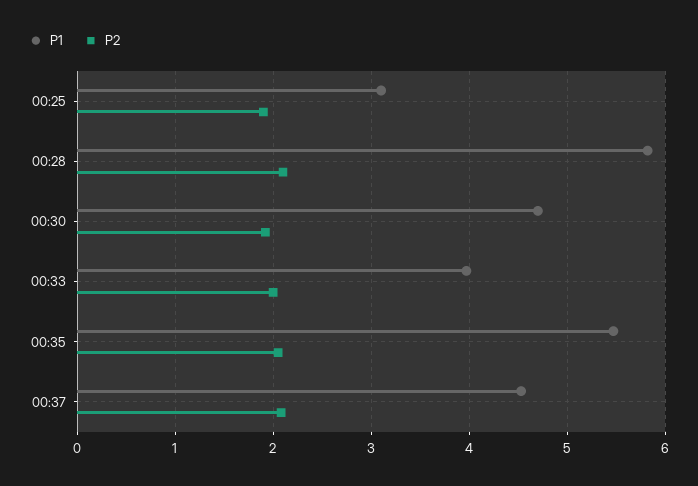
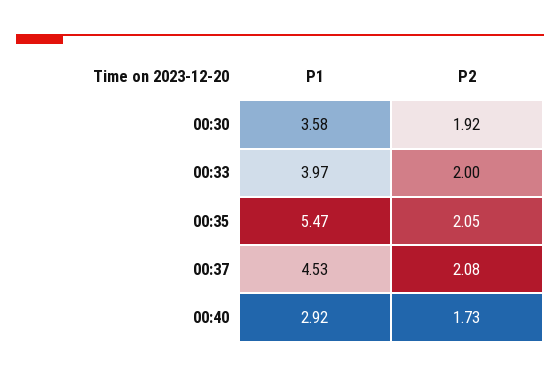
P1, 00:25: 3.1 -> none
P2, 00:25: 1.9 -> none
P1, 00:28: 5.8 -> none
P2, 00:28: 2.1 -> none
P1, 00:30: 4.7 -> 3.58
P1, 00:40: none -> 2.92
P2, 00:40: none -> 1.73

